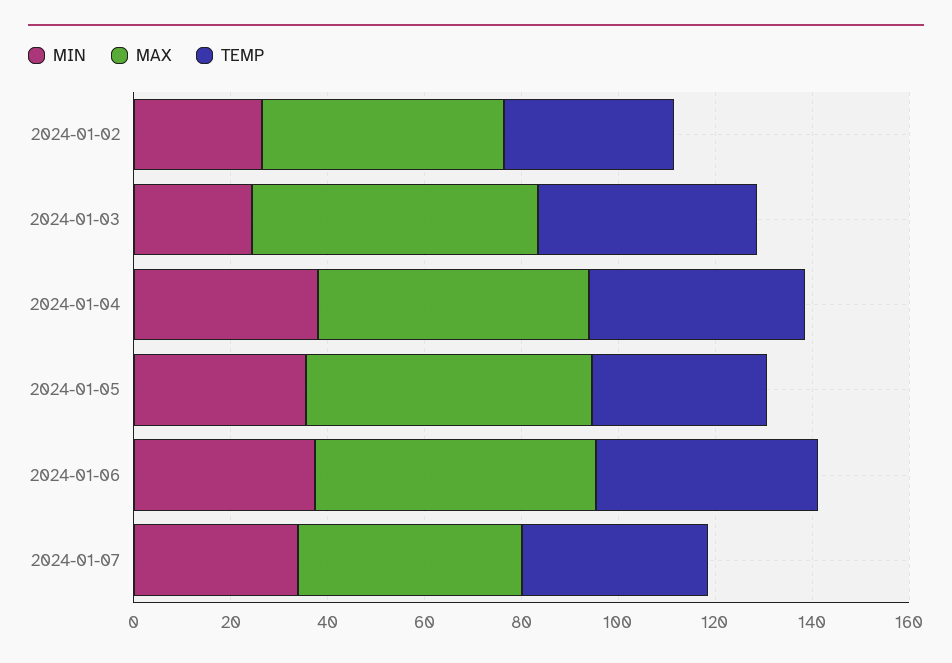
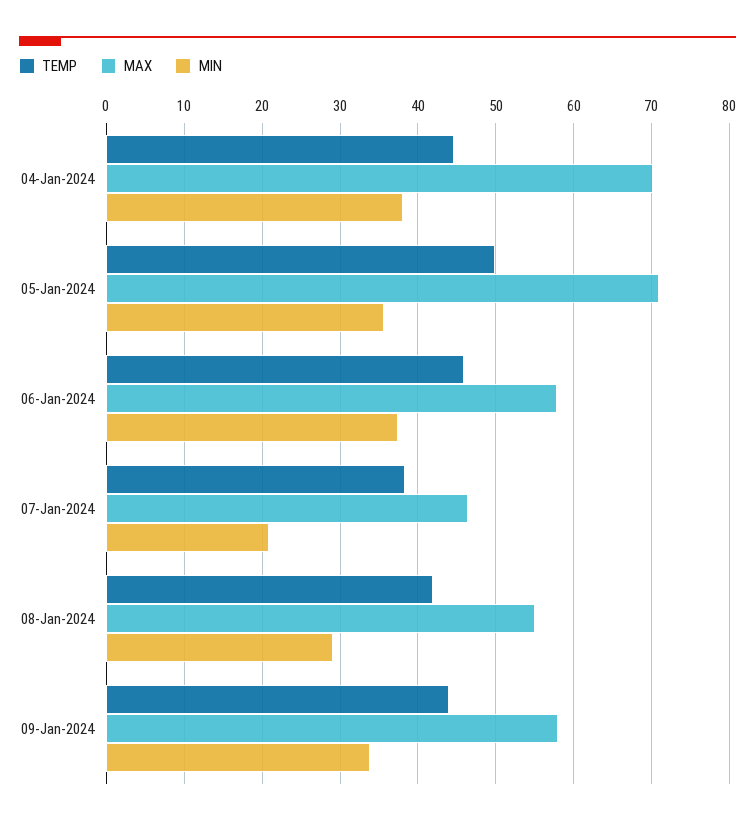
MIN, 2024-01-02: 25 -> none
MAX, 2024-01-02: 50 -> none
TEMP, 2024-01-02: 35 -> none
MIN, 2024-01-03: 25 -> none
MAX, 2024-01-03: 60 -> none
TEMP, 2024-01-03: 45 -> none
MAX, 2024-01-04: 55 -> 70
MAX, 2024-01-05: 60 -> 71
TEMP, 2024-01-05: 35 -> 50
MIN, 2024-01-07: 35 -> 21
TEMP, 08-Jan-2024: none -> 42
MAX, 08-Jan-2024: none -> 55
MIN, 08-Jan-2024: none -> 29
TEMP, 09-Jan-2024: none -> 44
MAX, 09-Jan-2024: none -> 58
MIN, 09-Jan-2024: none -> 34

